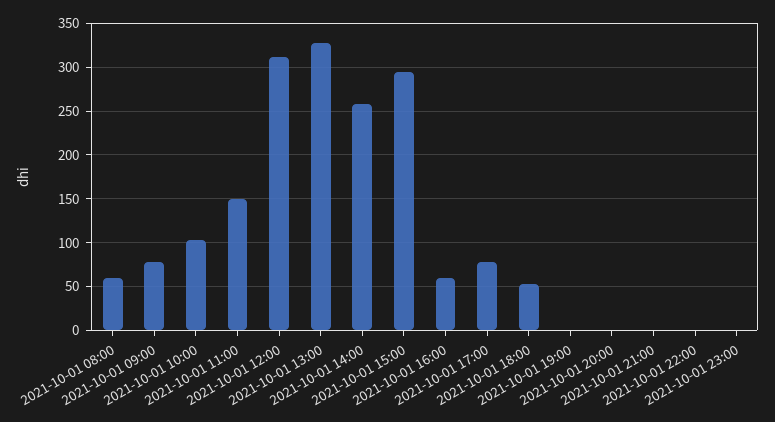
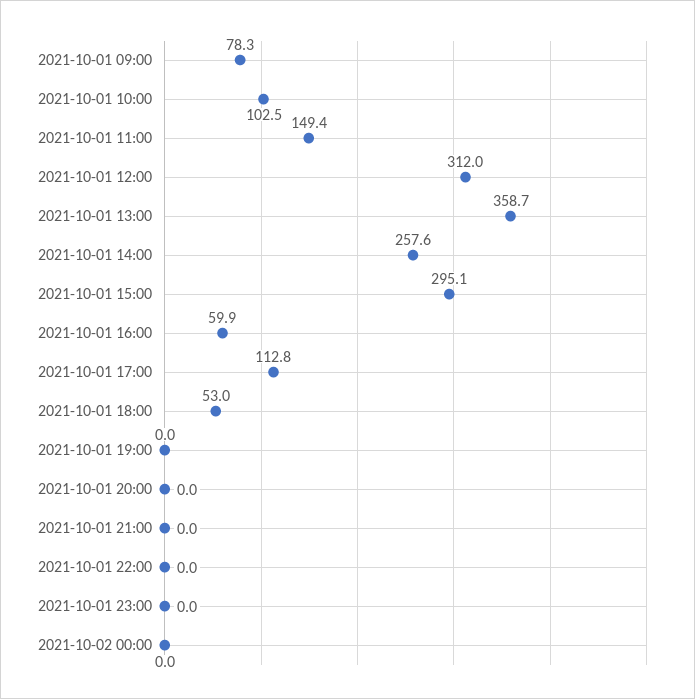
2021-10-01 08:00: 60 -> none
2021-10-01 13:00: 330 -> 358.7
2021-10-01 17:00: 80 -> 112.8
2021-10-02 00:00: none -> 0

